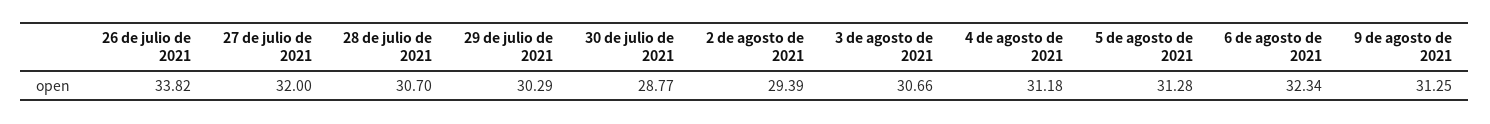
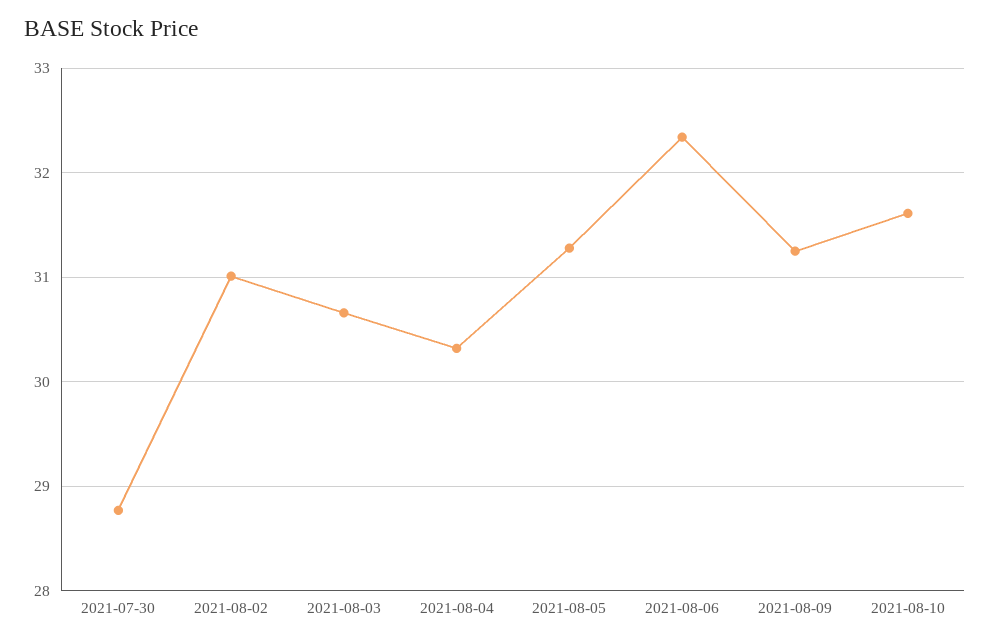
26 de julio de 2021: 33.82 -> none
27 de julio de 2021: 32 -> none
28 de julio de 2021: 30.7 -> none
29 de julio de 2021: 30.29 -> none
2 de agosto de 2021: 29.39 -> 31
4 de agosto de 2021: 31.18 -> 30.3
2021-08-10: none -> 31.6

